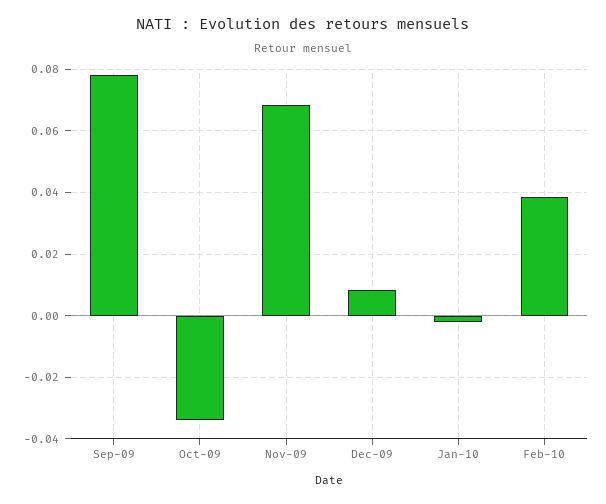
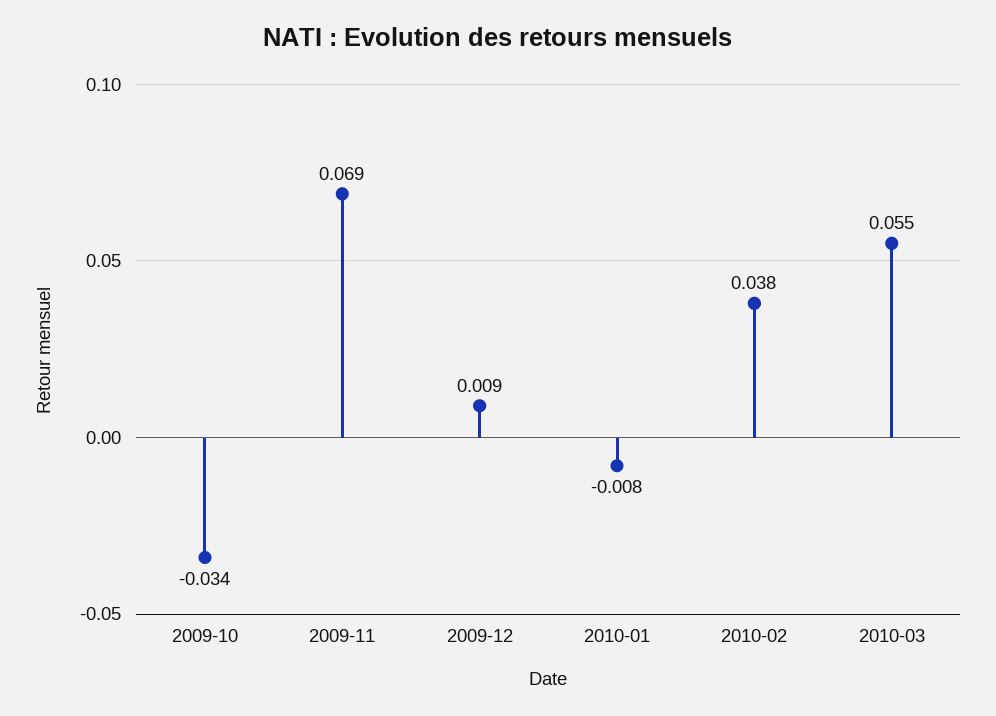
Sep-09: 0.078 -> none
Jan-10: -0.002 -> -0.008
2010-03: none -> 0.055

